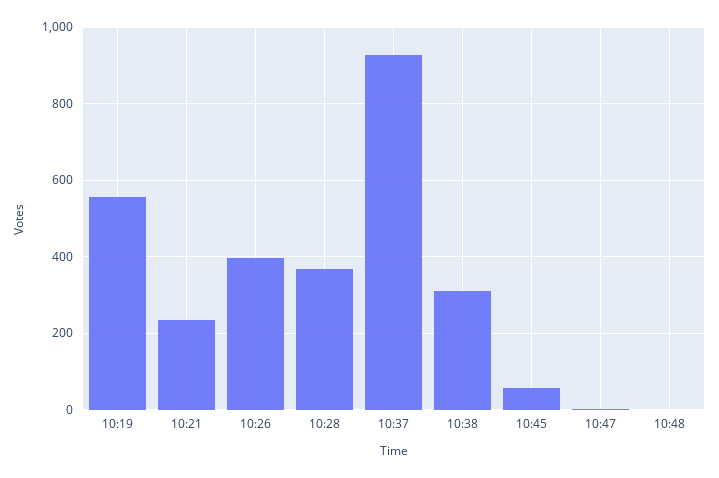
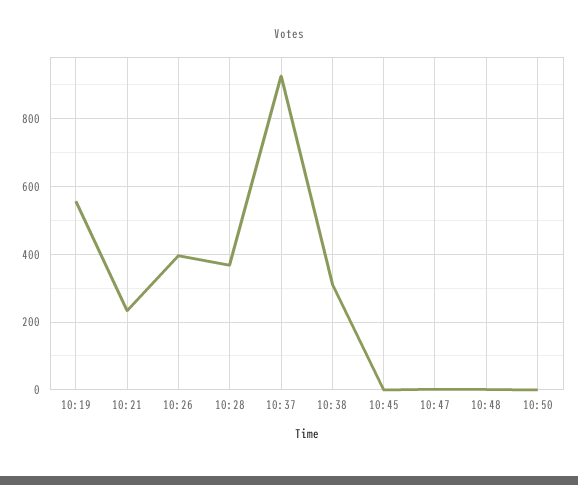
10:45: 60 -> 0
10:50: none -> 0

